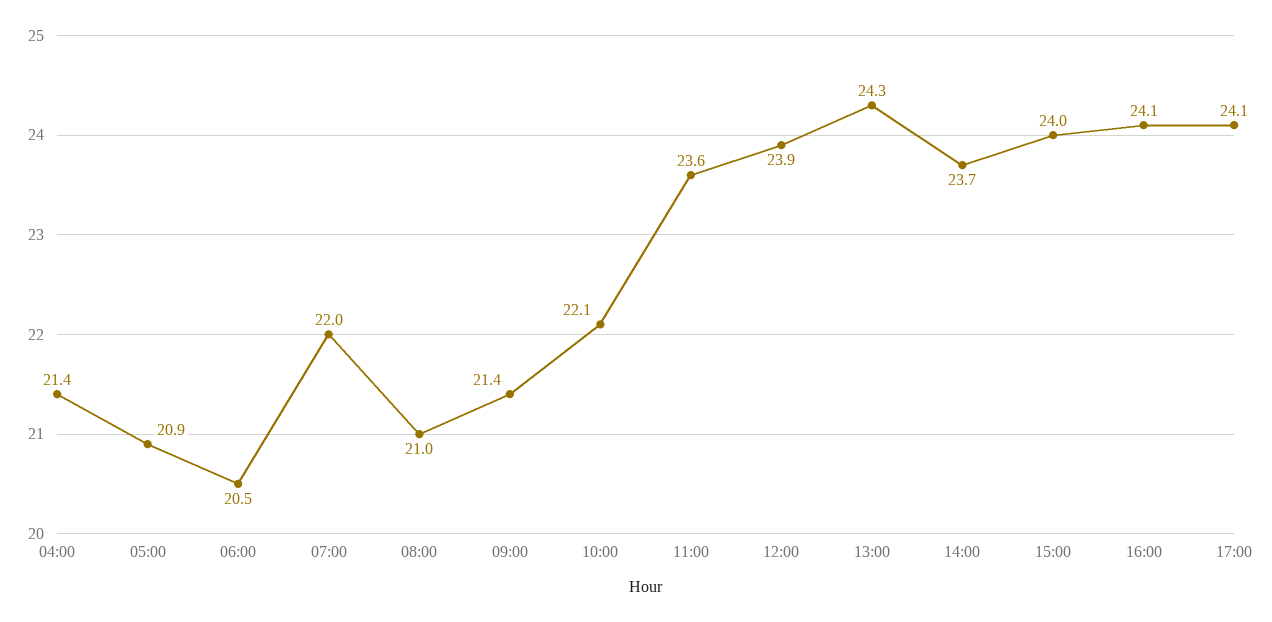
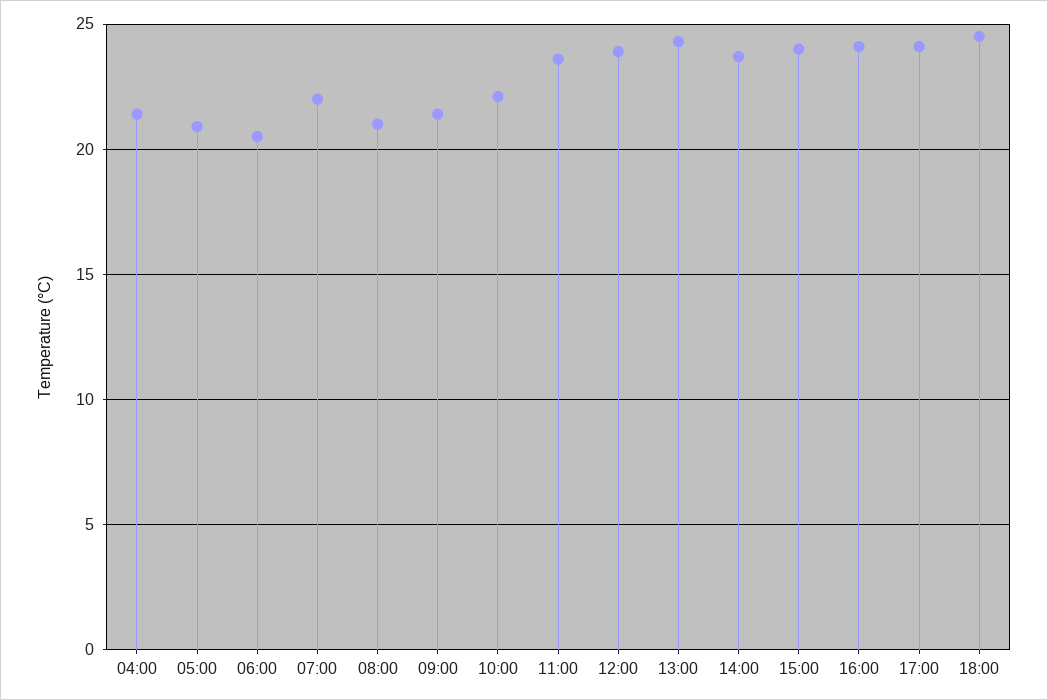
18:00: none -> 24.5

